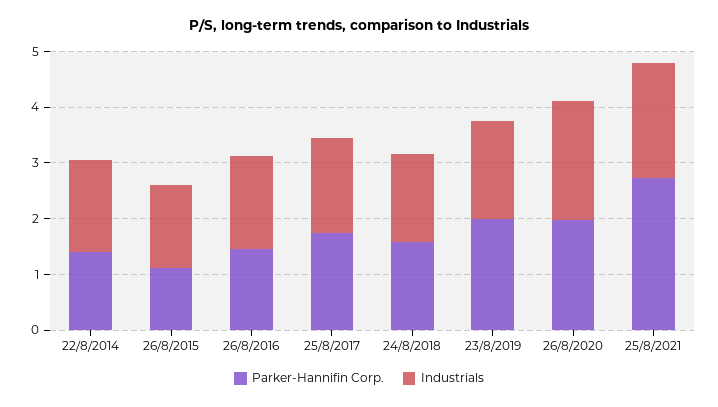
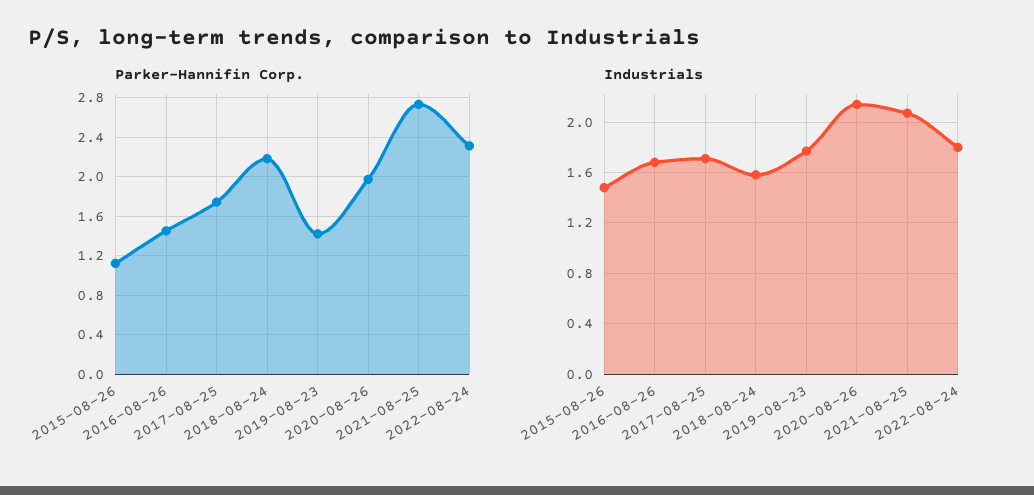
Parker-Hannifin Corp., 22/8/2014: 1.4 -> none
Industrials, 22/8/2014: 1.6 -> none
Parker-Hannifin Corp., 24/8/2018: 1.6 -> 2.2
Parker-Hannifin Corp., 23/8/2019: 2 -> 1.4
Parker-Hannifin Corp., 2022-08-24: none -> 2.3
Industrials, 2022-08-24: none -> 1.8

